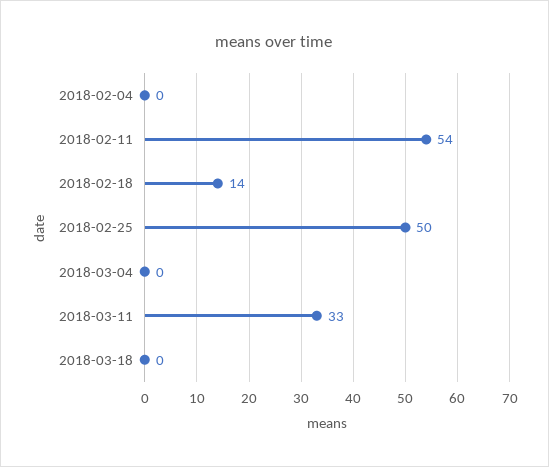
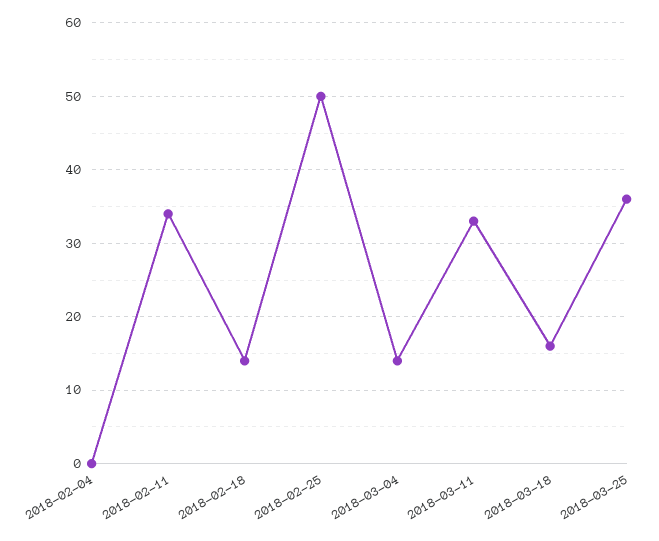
2018-02-11: 54 -> 34
2018-03-04: 0 -> 14
2018-03-18: 0 -> 16
2018-03-25: none -> 36

